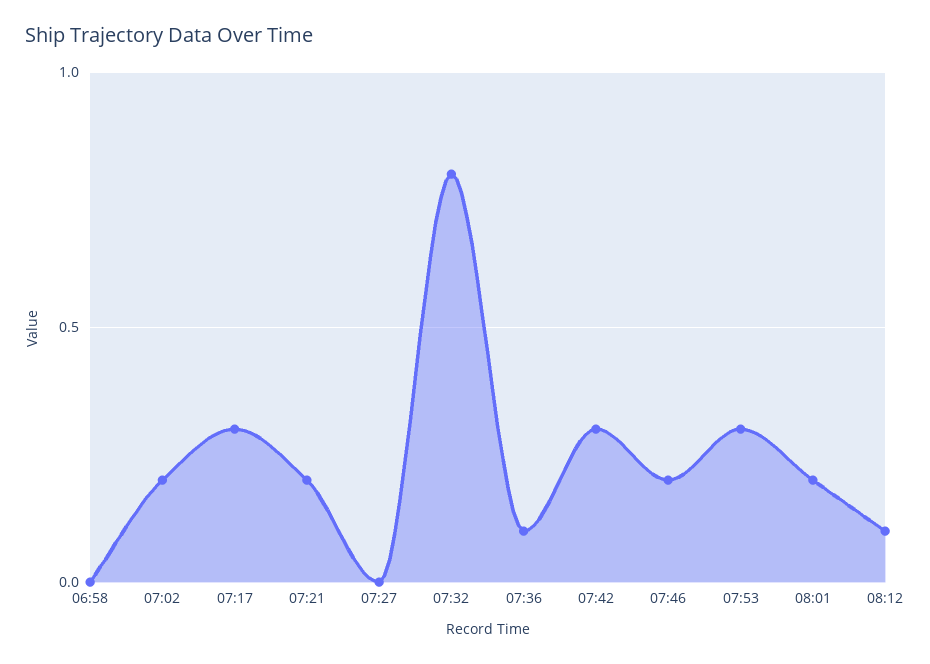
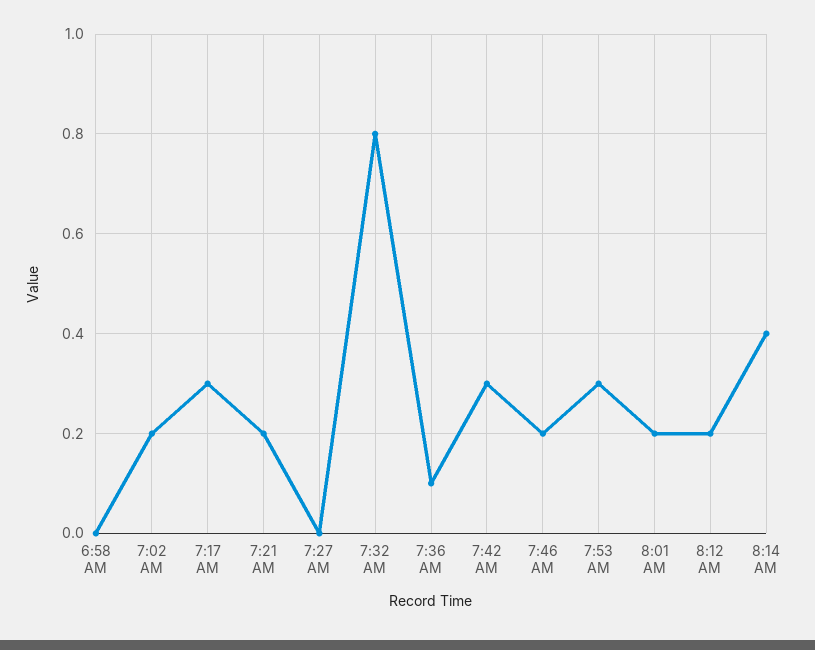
08:12: 0.1 -> 0.2
8:14 AM: none -> 0.4

